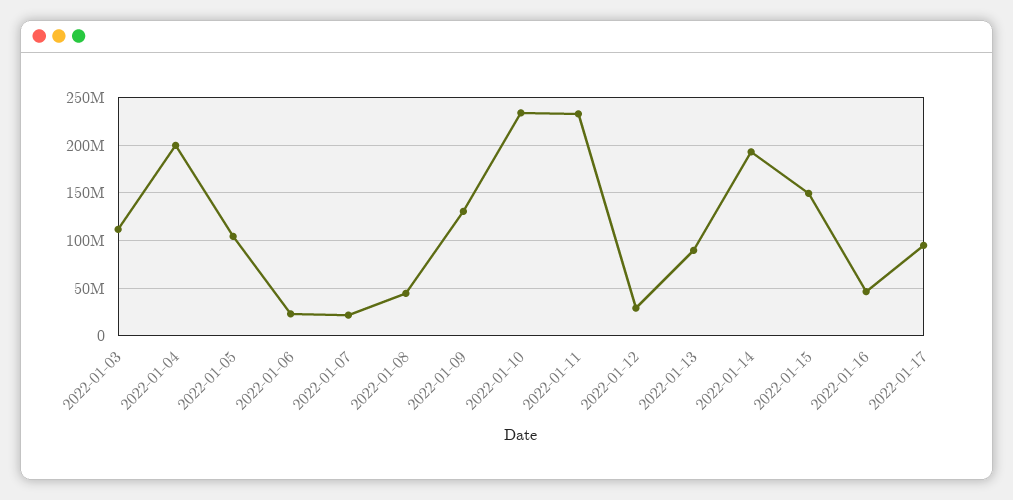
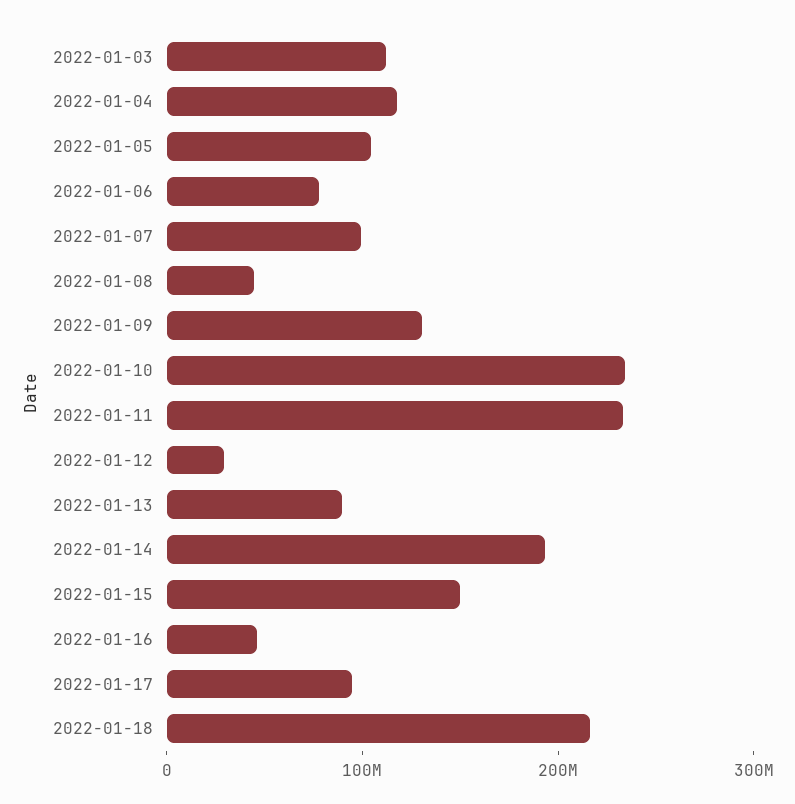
2022-01-04: 200000000 -> 120000000
2022-01-06: 20000000 -> 80000000
2022-01-07: 20000000 -> 100000000
2022-01-18: none -> 220000000

